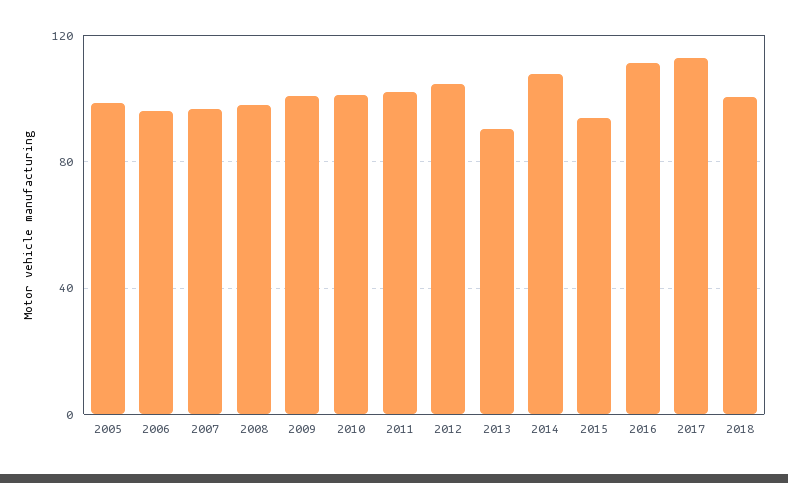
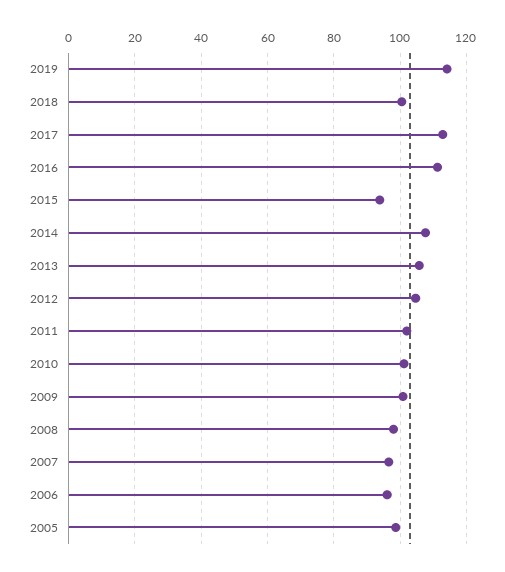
2013: 90 -> 106
2019: none -> 114

